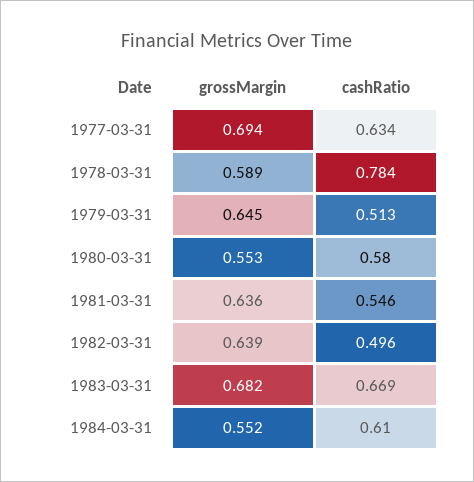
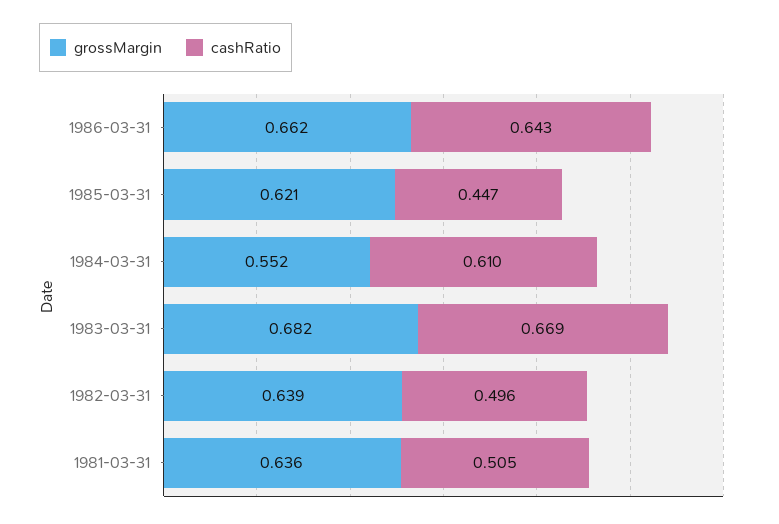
grossMargin, 1977-03-31: 0.694 -> none
cashRatio, 1977-03-31: 0.634 -> none
grossMargin, 1978-03-31: 0.589 -> none
cashRatio, 1978-03-31: 0.784 -> none
grossMargin, 1979-03-31: 0.645 -> none
cashRatio, 1979-03-31: 0.513 -> none
grossMargin, 1980-03-31: 0.553 -> none
cashRatio, 1980-03-31: 0.58 -> none
cashRatio, 1981-03-31: 0.546 -> 0.505
grossMargin, 1986-03-31: none -> 0.662
cashRatio, 1986-03-31: none -> 0.643
grossMargin, 1985-03-31: none -> 0.621
cashRatio, 1985-03-31: none -> 0.447

